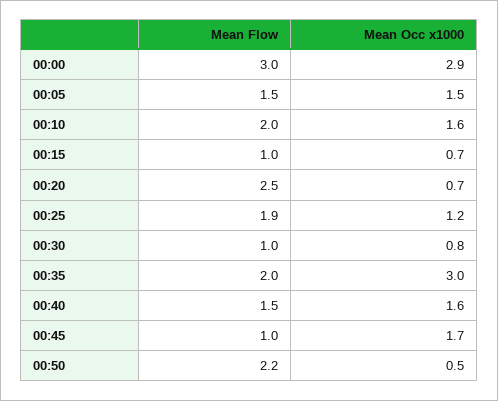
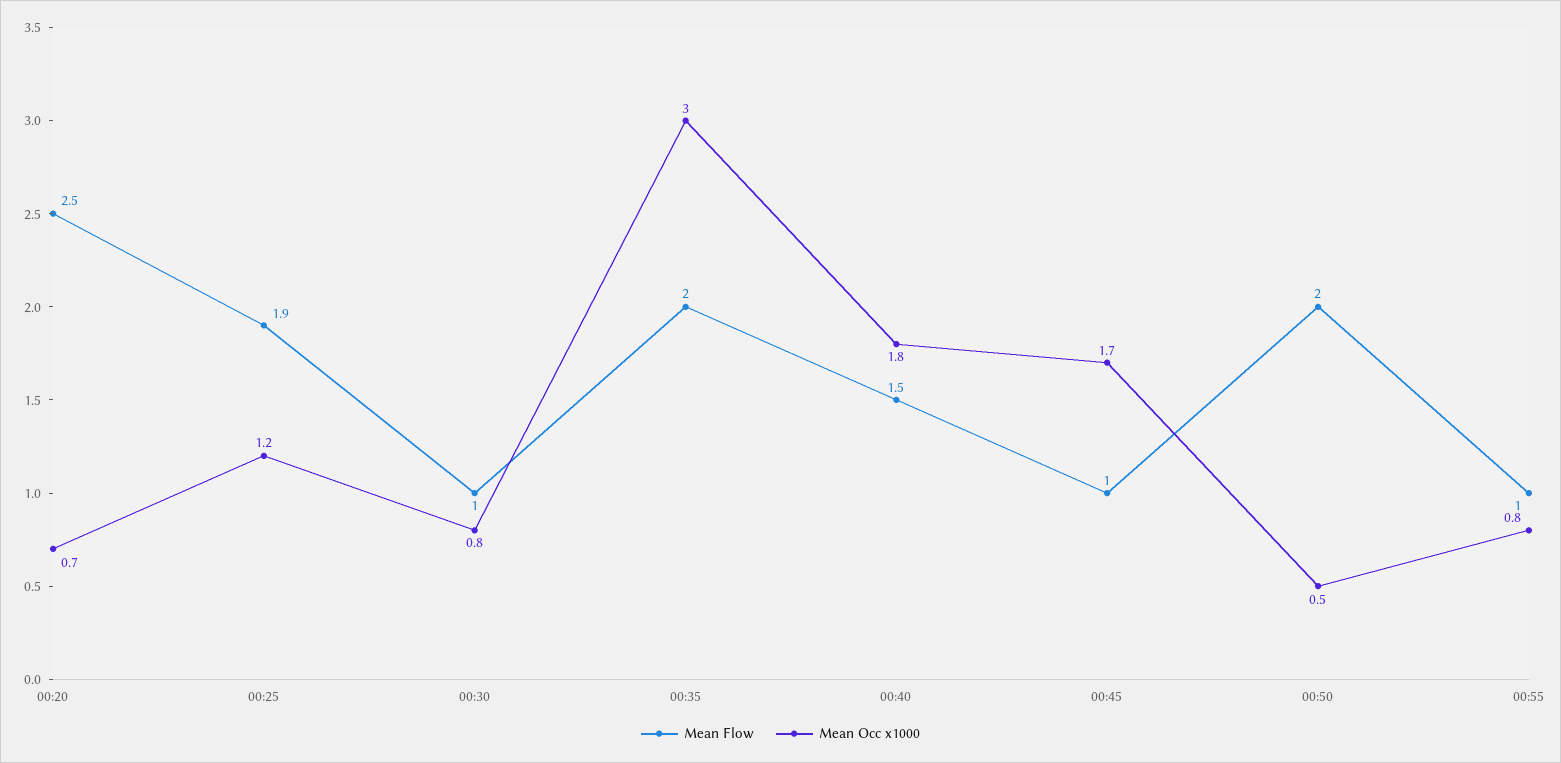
Mean Flow, 00:00: 3 -> none
Mean Occ x1000, 00:00: 2.9 -> none
Mean Flow, 00:05: 1.5 -> none
Mean Occ x1000, 00:05: 1.5 -> none
Mean Flow, 00:10: 2 -> none
Mean Occ x1000, 00:10: 1.6 -> none
Mean Flow, 00:15: 1 -> none
Mean Occ x1000, 00:15: 0.7 -> none
Mean Occ x1000, 00:40: 1.6 -> 1.8
Mean Flow, 00:50: 2.2 -> 2
Mean Flow, 00:55: none -> 1
Mean Occ x1000, 00:55: none -> 0.8

